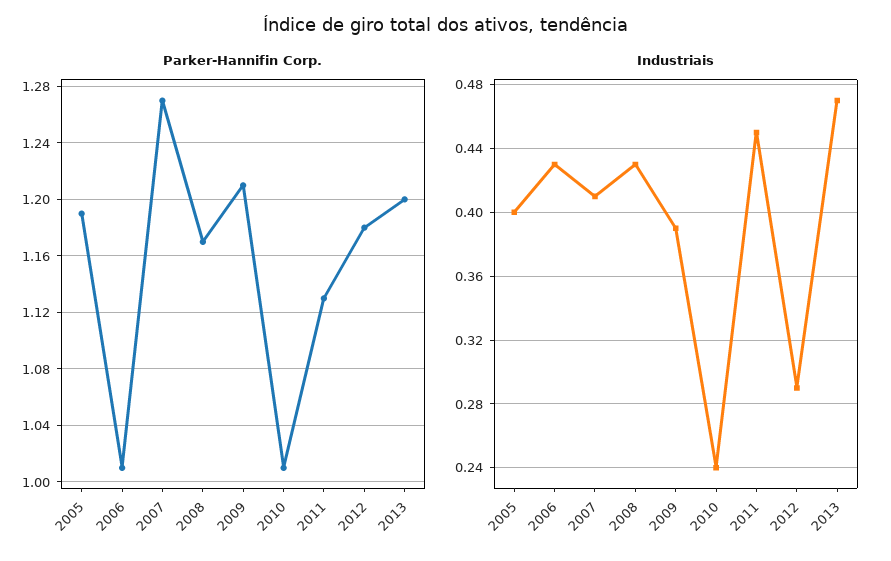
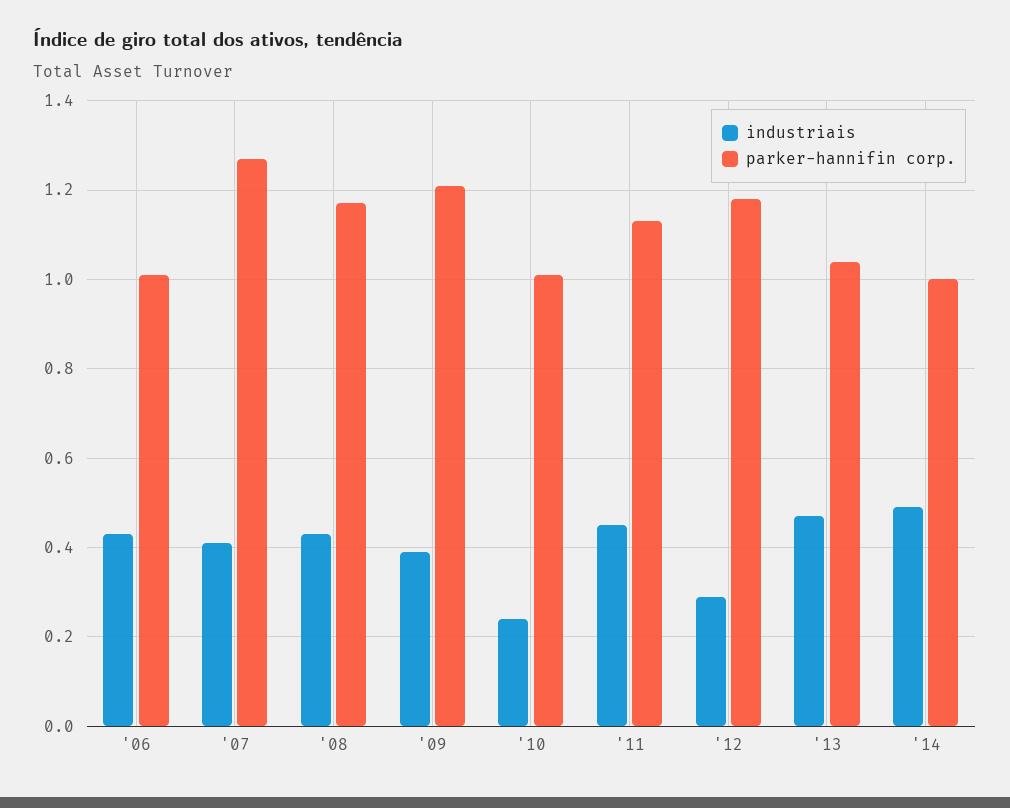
Parker-Hannifin Corp., 2005: 1.19 -> none
Parker-Hannifin Corp., 2013: 1.2 -> 1.05
Industriais, 2005: 0.4 -> none
Industriais, '14: none -> 0.5
Parker-Hannifin Corp., '14: none -> 1

